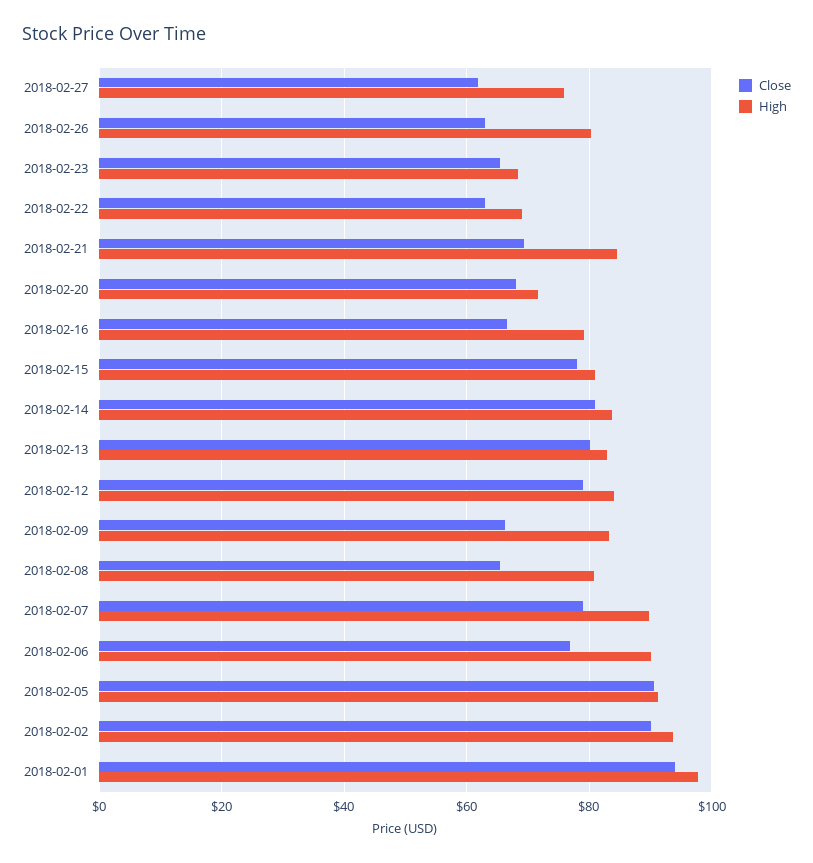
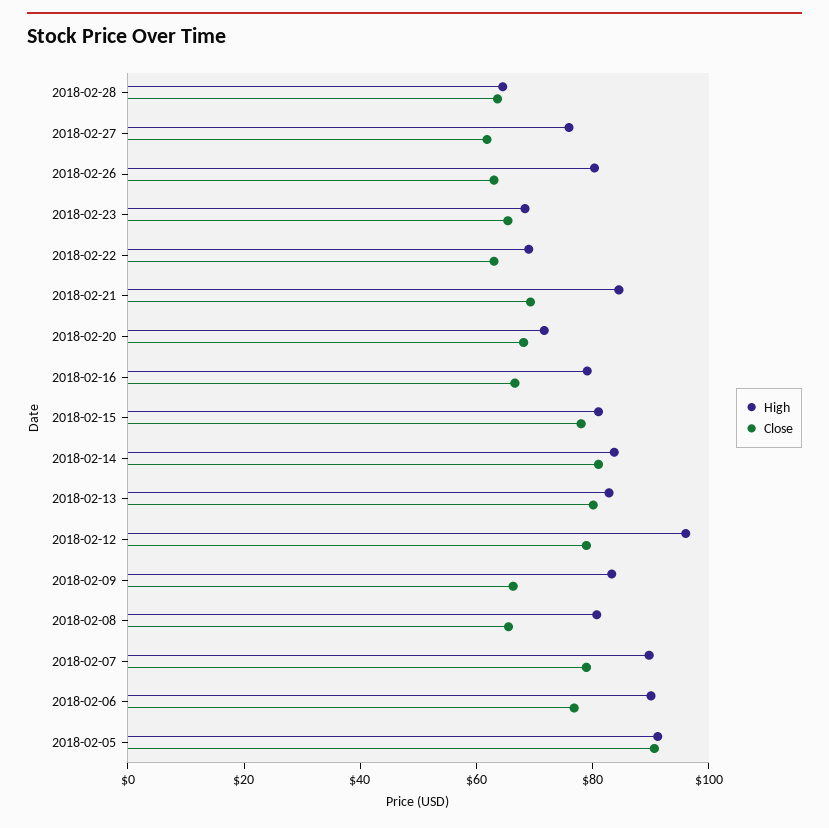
High, 2018-02-12: 84 -> 95
Close, 2018-02-02: 90 -> none
High, 2018-02-02: 94 -> none
Close, 2018-02-01: 94 -> none
High, 2018-02-01: 98 -> none
High, 2018-02-28: none -> 65
Close, 2018-02-28: none -> 65

